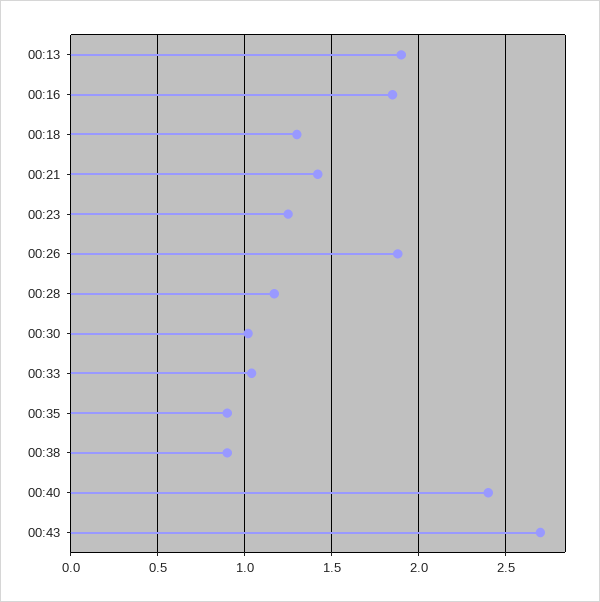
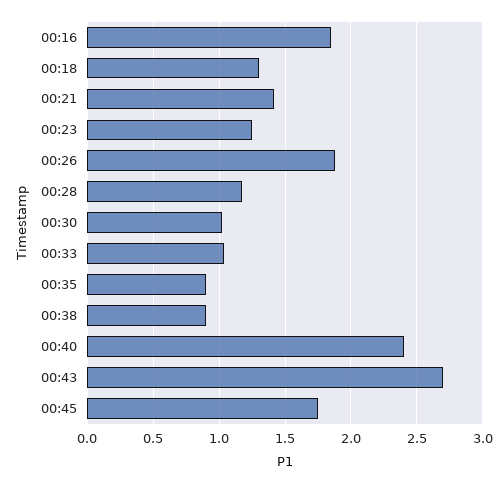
00:13: 1.9 -> none
00:45: none -> 1.75

